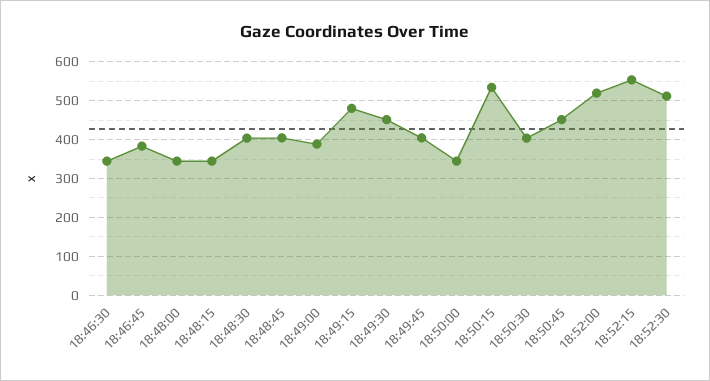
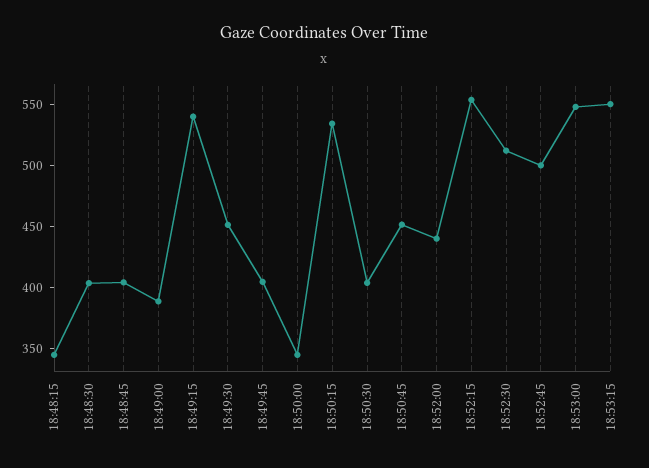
18:46:30: 340 -> none
18:46:45: 380 -> none
18:48:00: 340 -> none
18:49:15: 480 -> 540
18:52:00: 520 -> 440
18:52:45: none -> 500
18:53:00: none -> 550
18:53:15: none -> 550

